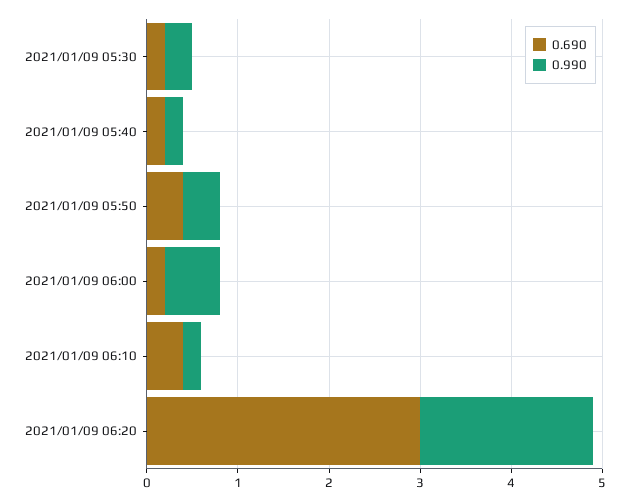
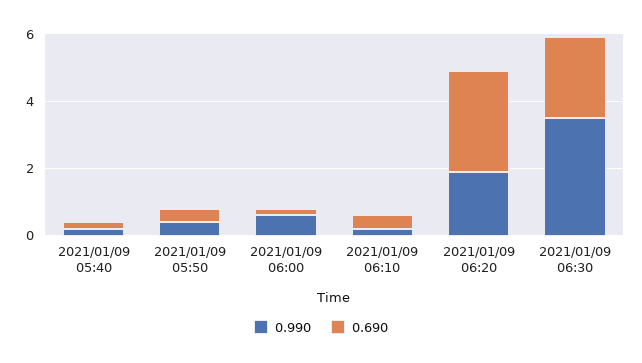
0.690, 2021/01/09 05:30: 0.2 -> none
0.990, 2021/01/09 05:30: 0.3 -> none
0.990, 2021/01/09 06:30: none -> 3.5
0.690, 2021/01/09 06:30: none -> 2.5

